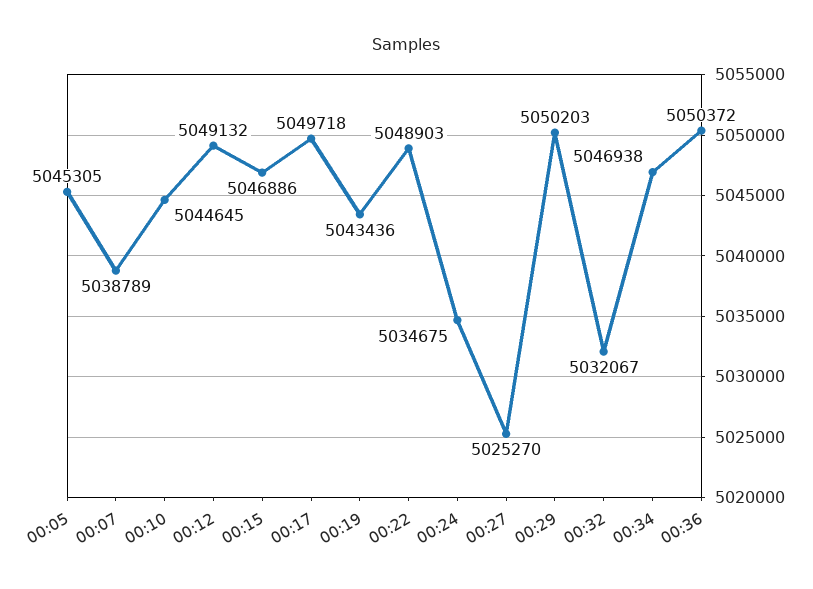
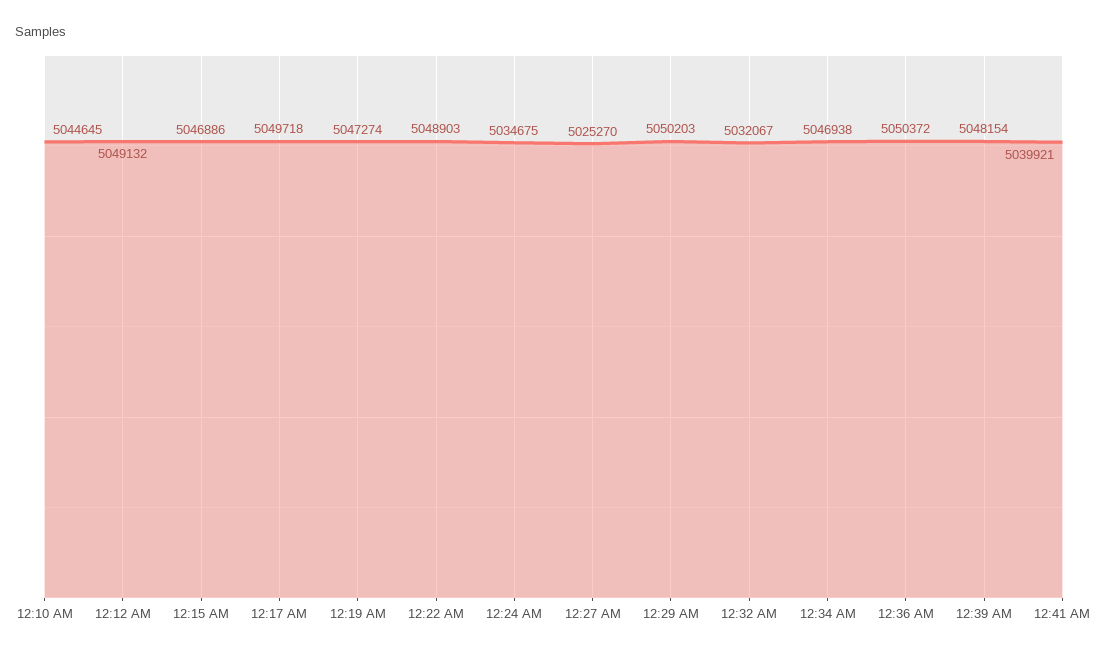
00:05: 5045305 -> none
00:07: 5038789 -> none
00:19: 5043436 -> 5047274
12:39 AM: none -> 5048154
12:41 AM: none -> 5039921

